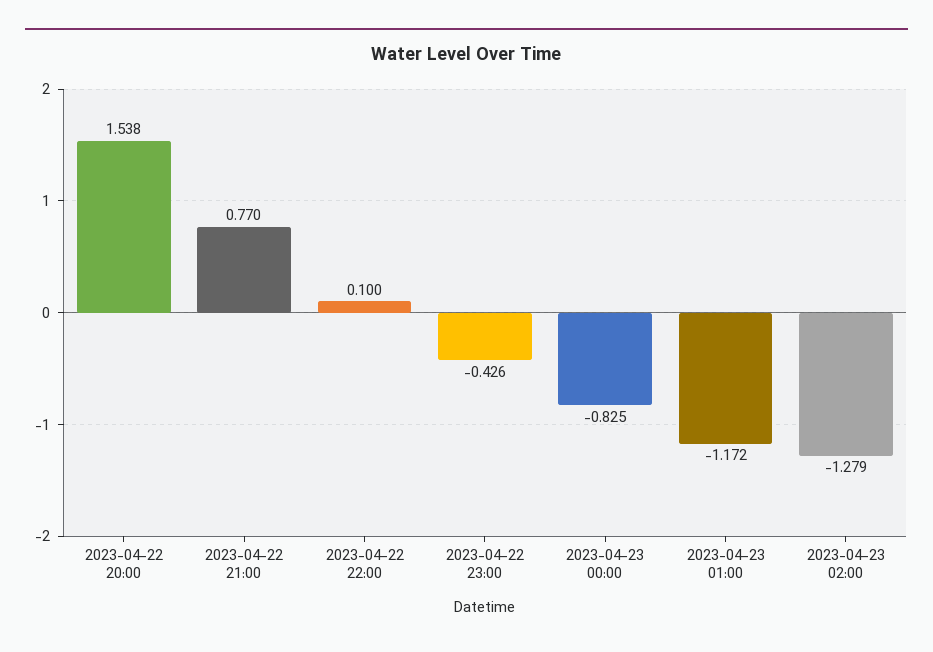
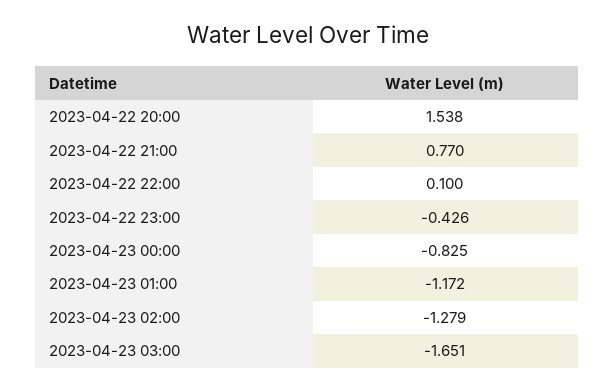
2023-04-23 03:00: none -> -1.651

